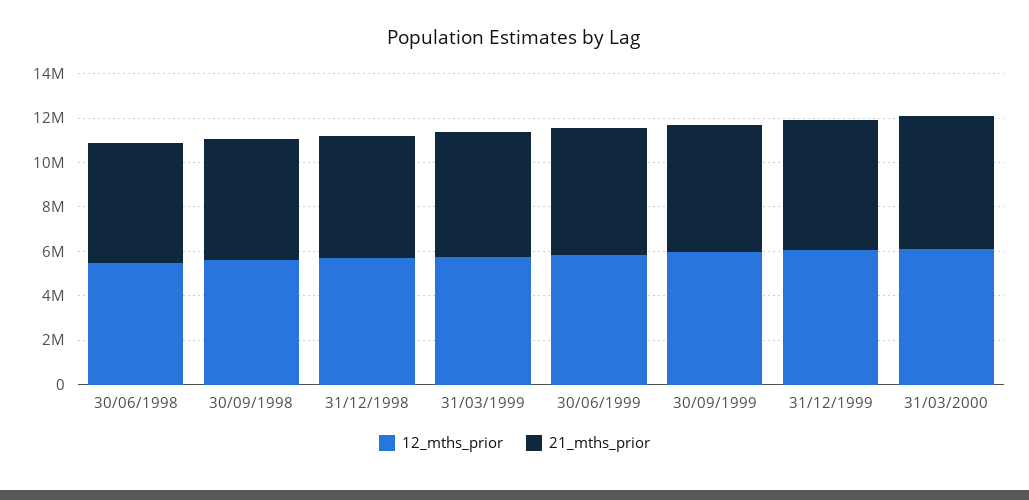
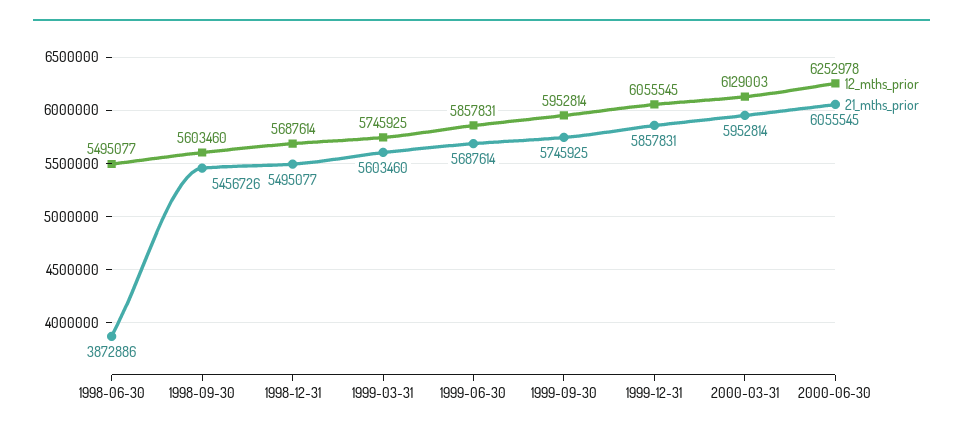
21_mths_prior, 30/06/1998: 5500000 -> 3872886
12_mths_prior, 2000-06-30: none -> 6252978
21_mths_prior, 2000-06-30: none -> 6055545

